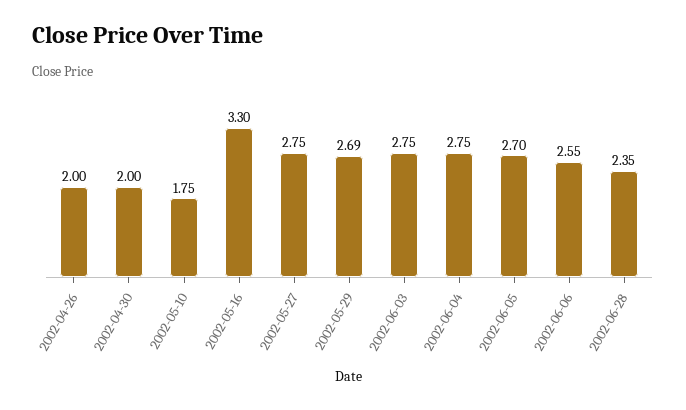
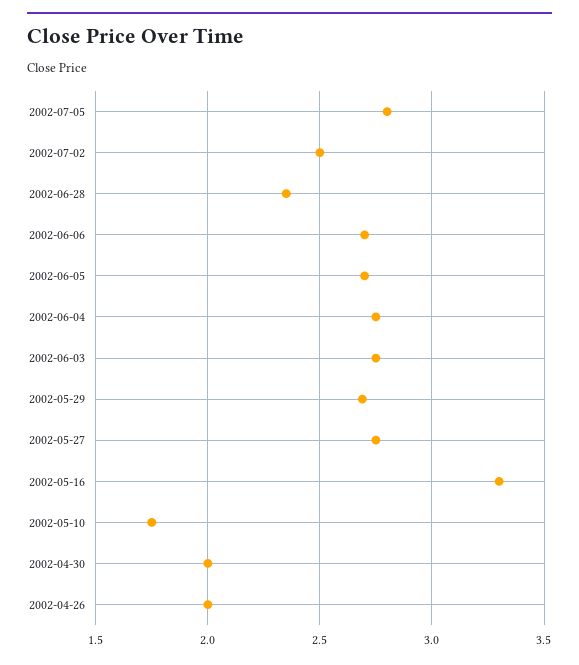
2002-06-06: 2.55 -> 2.7
2002-07-05: none -> 2.8
2002-07-02: none -> 2.5

